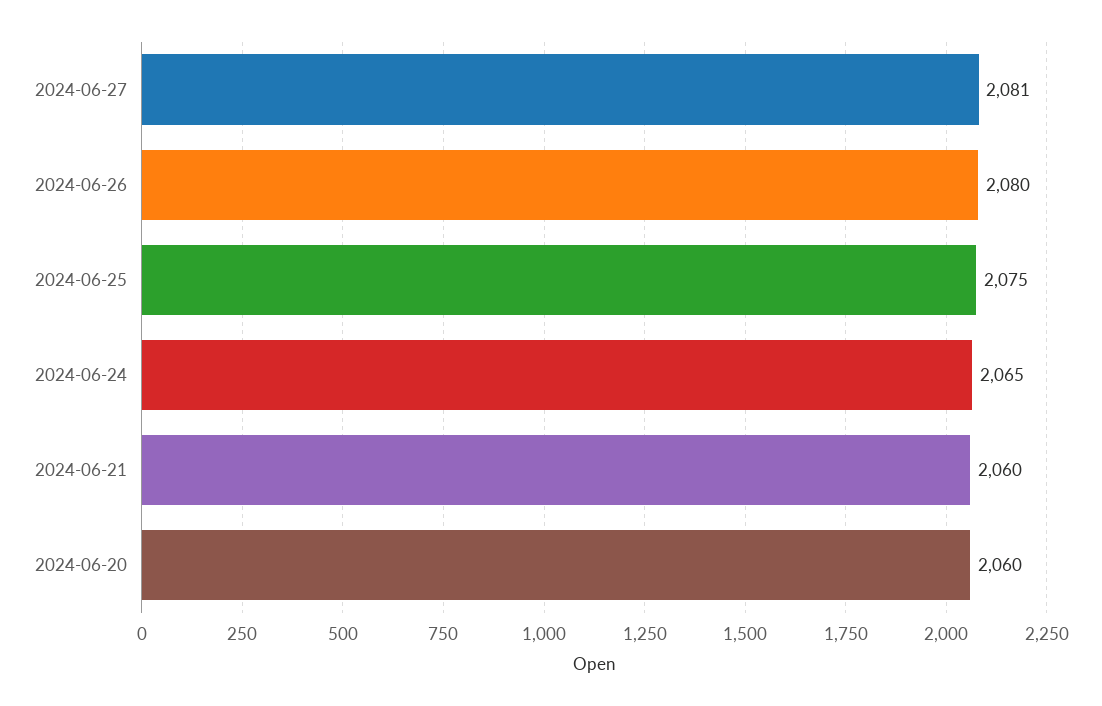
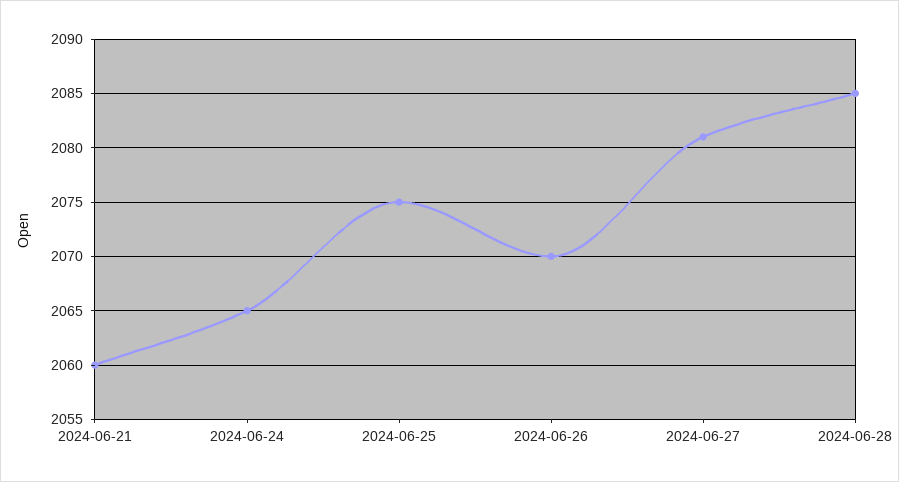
2024-06-26: 2080 -> 2070
2024-06-20: 2060 -> none
2024-06-28: none -> 2085

